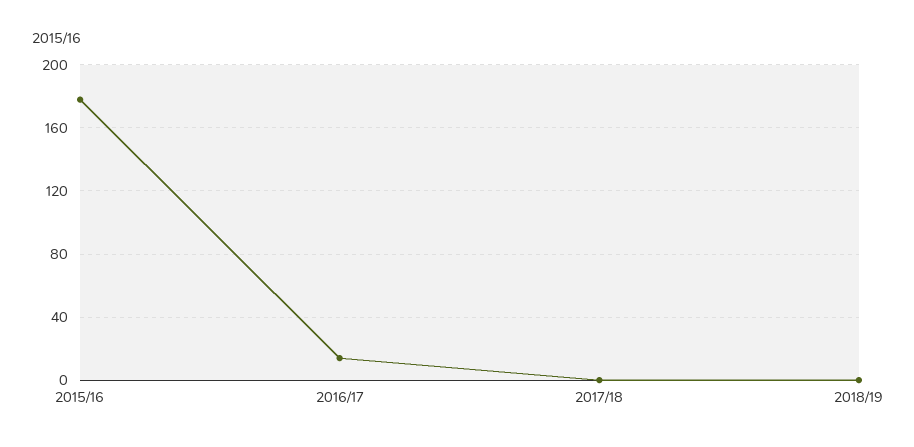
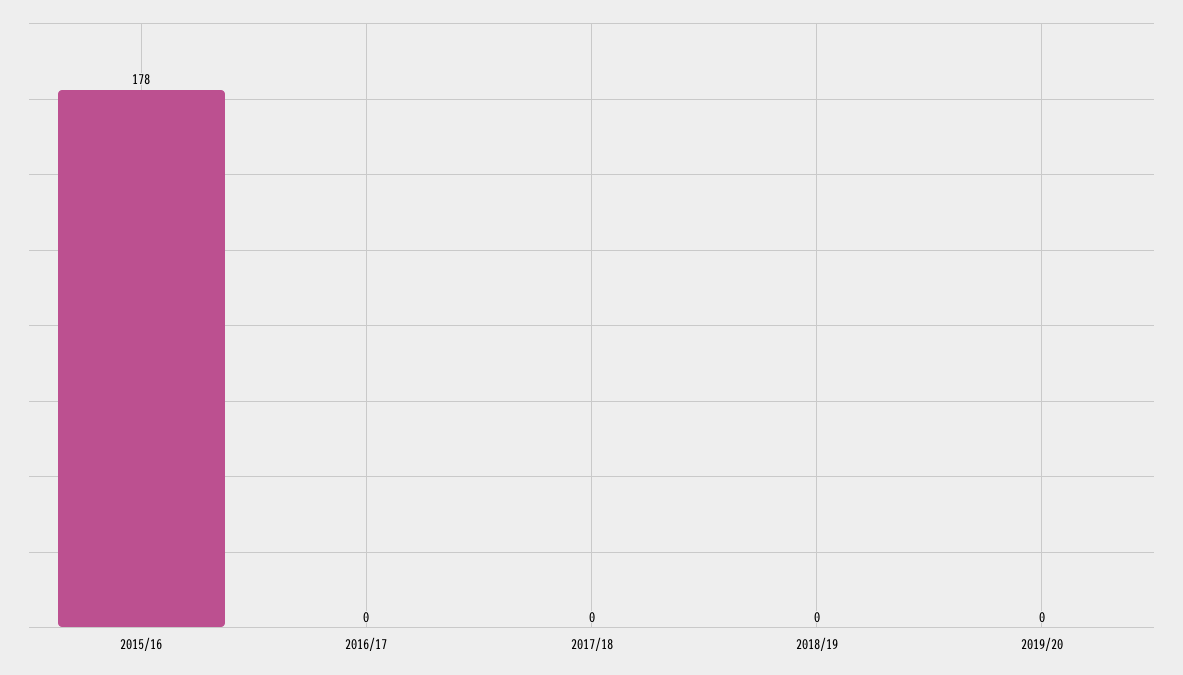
2016/17: 15 -> 0
2019/20: none -> 0

